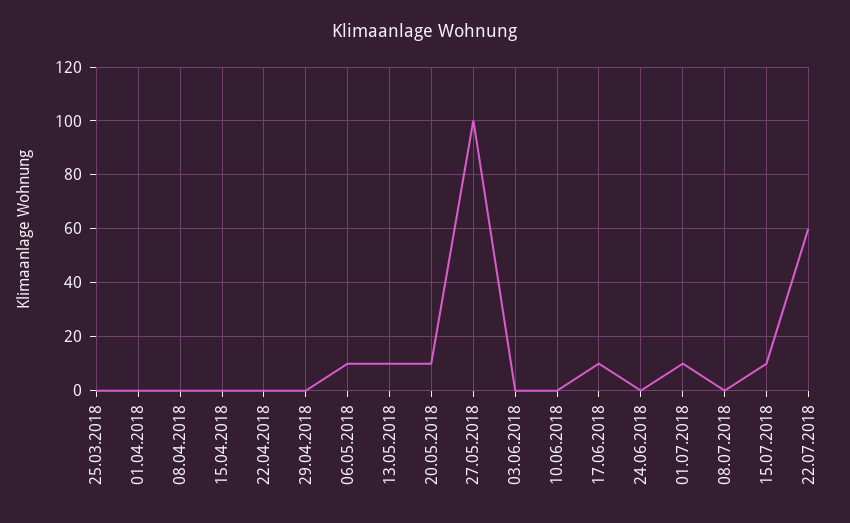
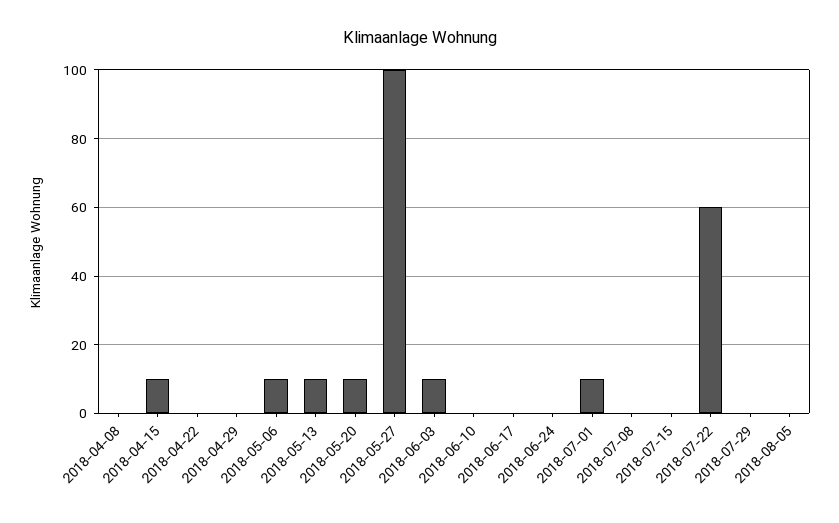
25.03.2018: 0 -> none
01.04.2018: 0 -> none
15.04.2018: 0 -> 10
03.06.2018: 0 -> 10
17.06.2018: 10 -> 0
15.07.2018: 10 -> 0
2018-07-29: none -> 0
2018-08-05: none -> 0

